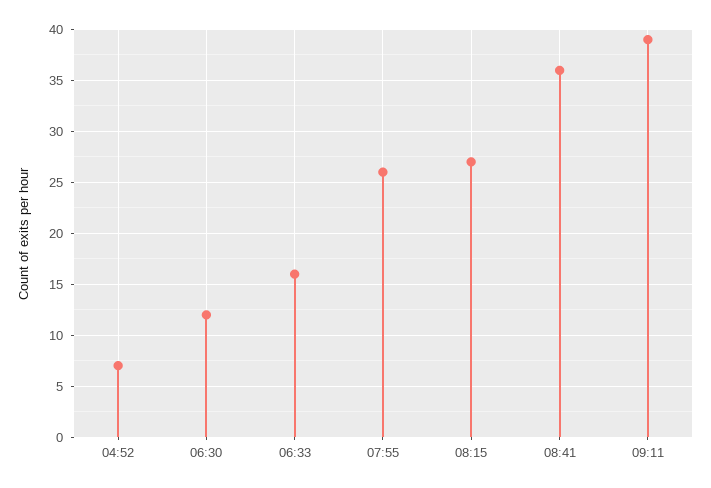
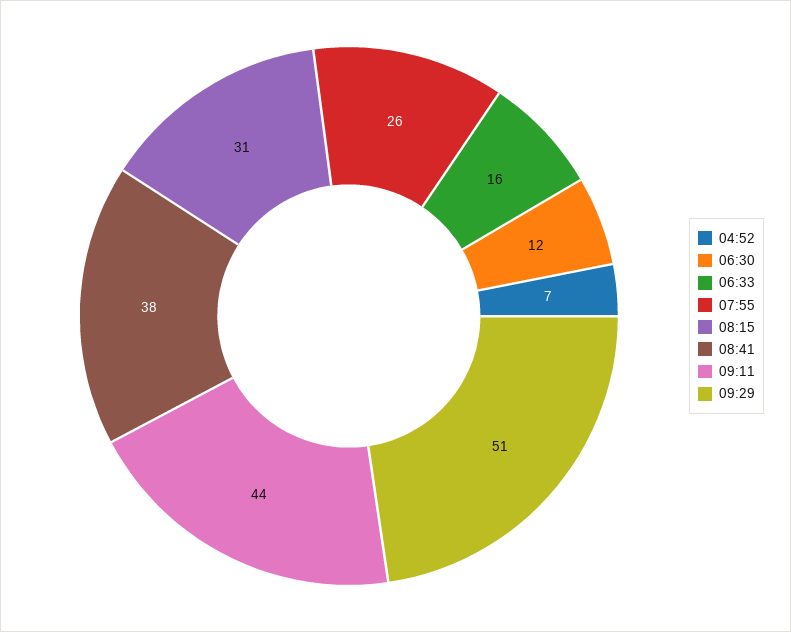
08:15: 27 -> 31
08:41: 36 -> 38
09:11: 39 -> 44
09:29: none -> 51

